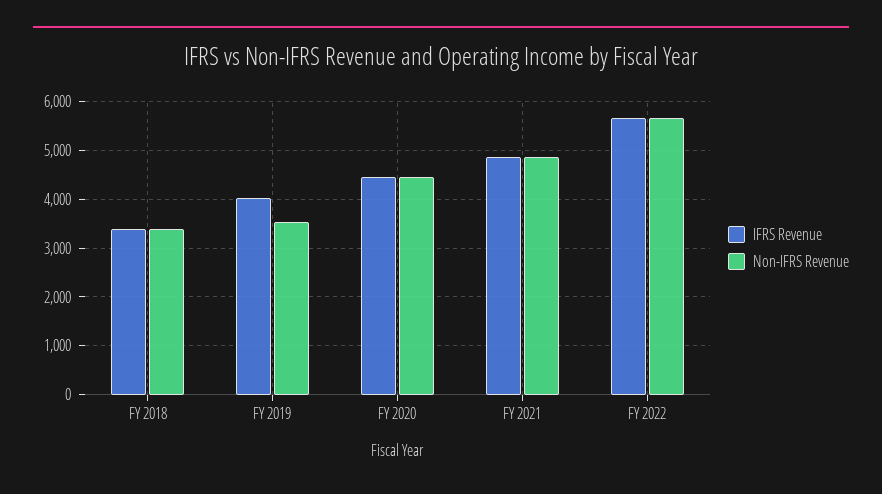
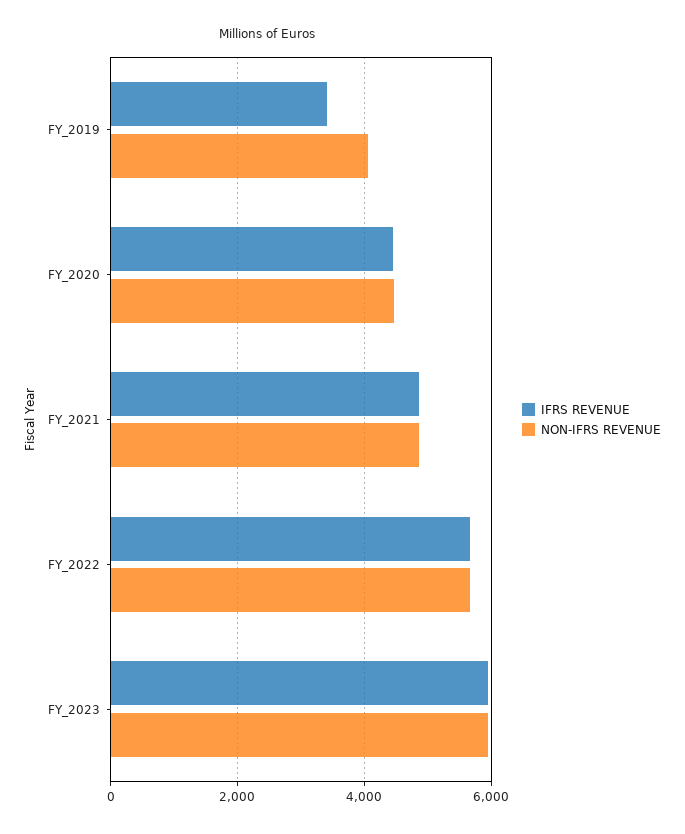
IFRS Revenue, FY 2018: 3400 -> none
Non-IFRS Revenue, FY 2018: 3400 -> none
IFRS Revenue, FY 2019: 4000 -> 3400
Non-IFRS Revenue, FY 2019: 3600 -> 4000
IFRS Revenue, FY_2023: none -> 6000
Non-IFRS Revenue, FY_2023: none -> 6000

